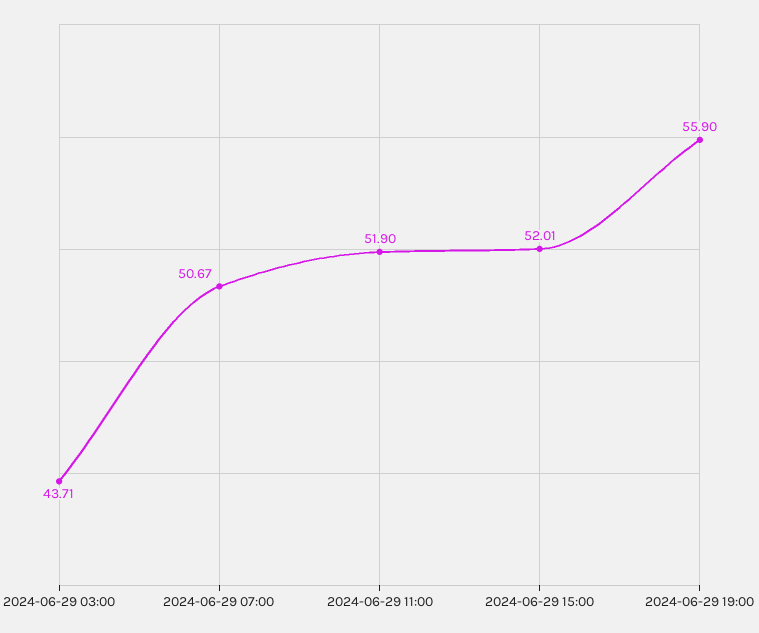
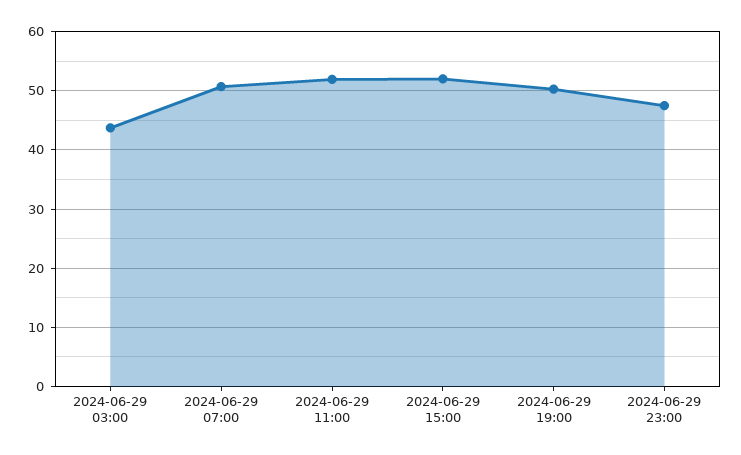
2024-06-29 19:00: 55.9 -> 50
2024-06-29 23:00: none -> 48

